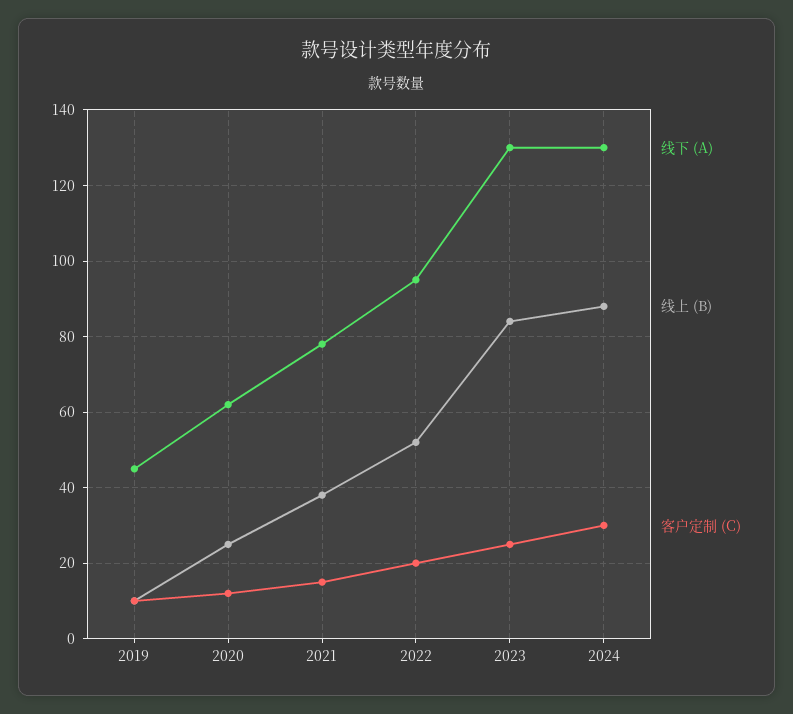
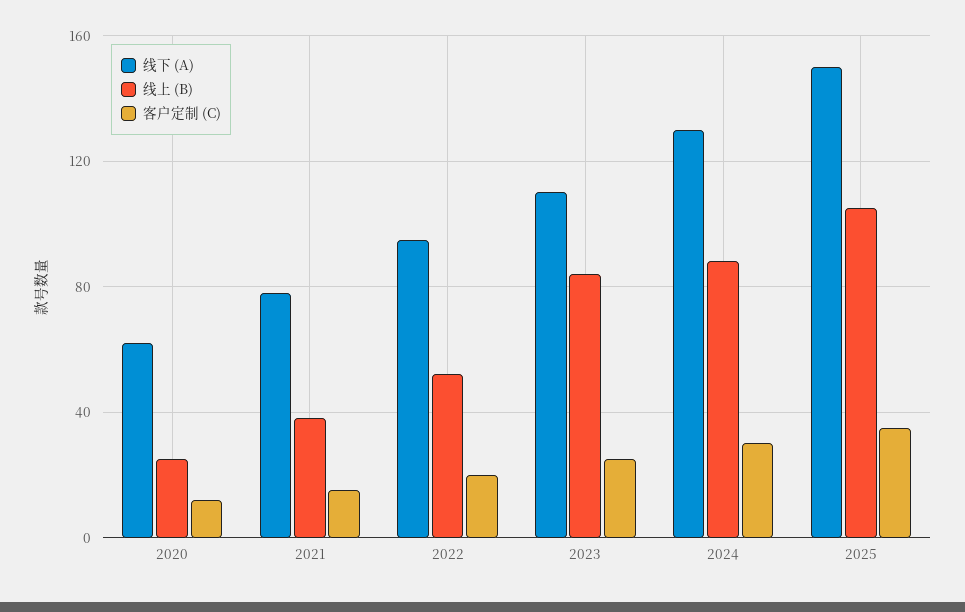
线下 (A), 2019: 45 -> none
线上 (B), 2019: 10 -> none
客户定制 (C), 2019: 10 -> none
线下 (A), 2023: 130 -> 110
线下 (A), 2025: none -> 150
线上 (B), 2025: none -> 105
客户定制 (C), 2025: none -> 35

